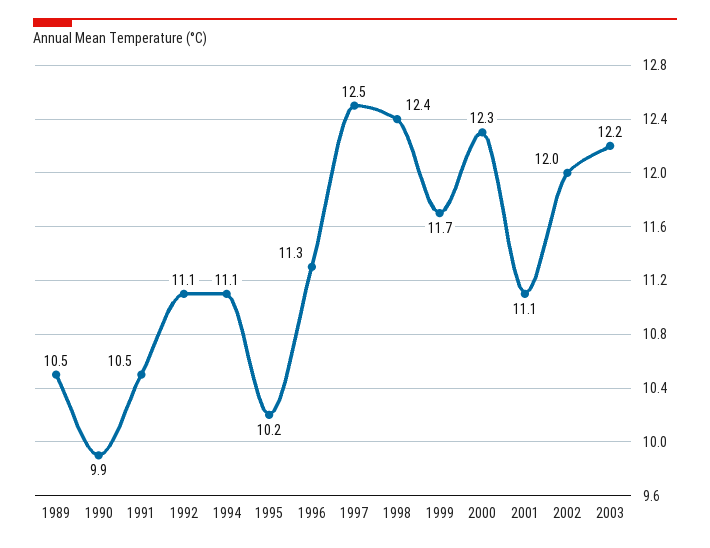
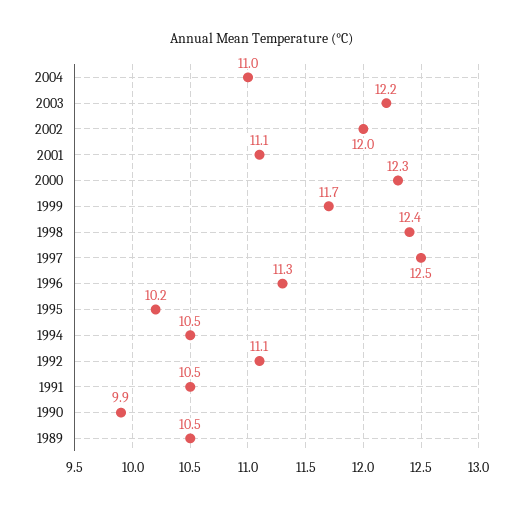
1994: 11.1 -> 10.5
2004: none -> 11

